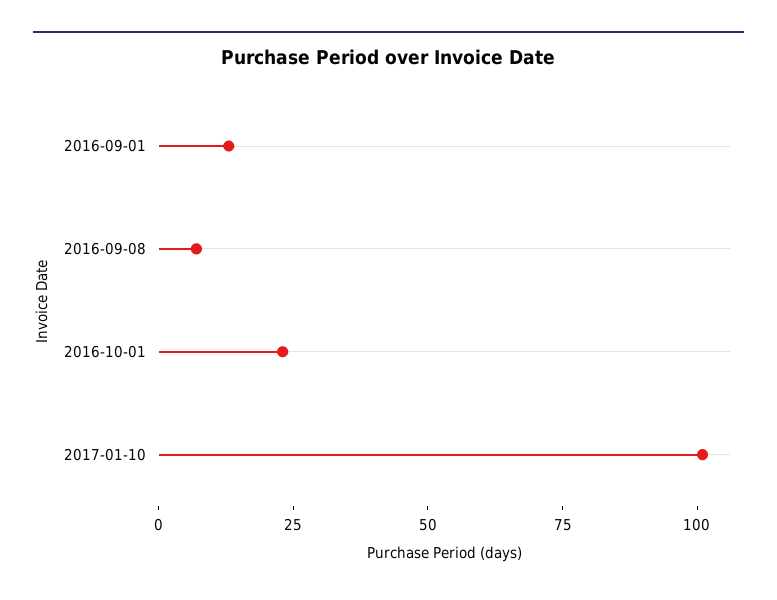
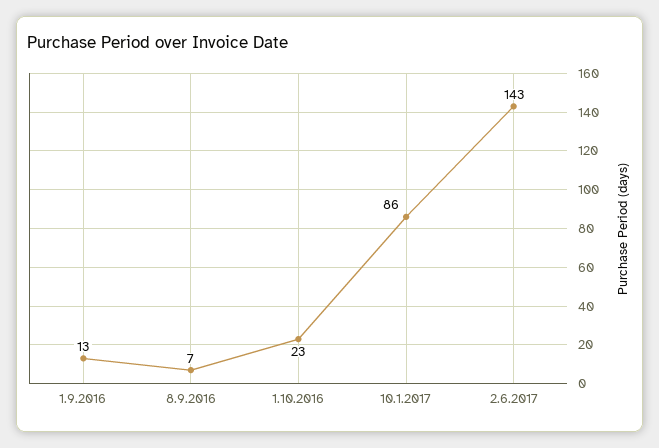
2017-01-10: 100 -> 86
2.6.2017: none -> 143

